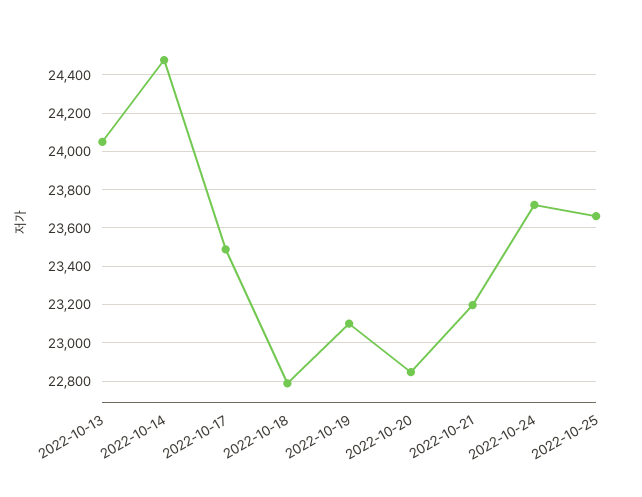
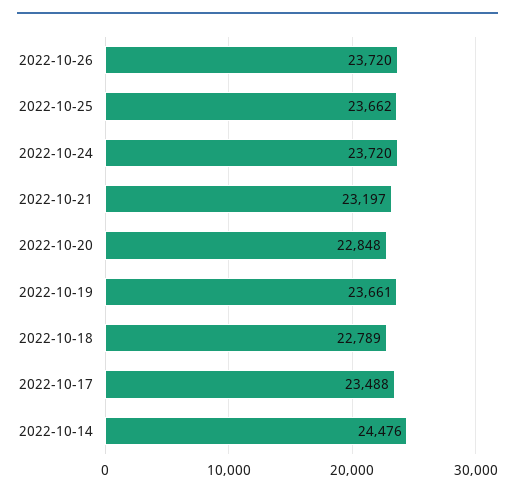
2022-10-13: 24050 -> none
2022-10-19: 23100 -> 23661
2022-10-26: none -> 23720

